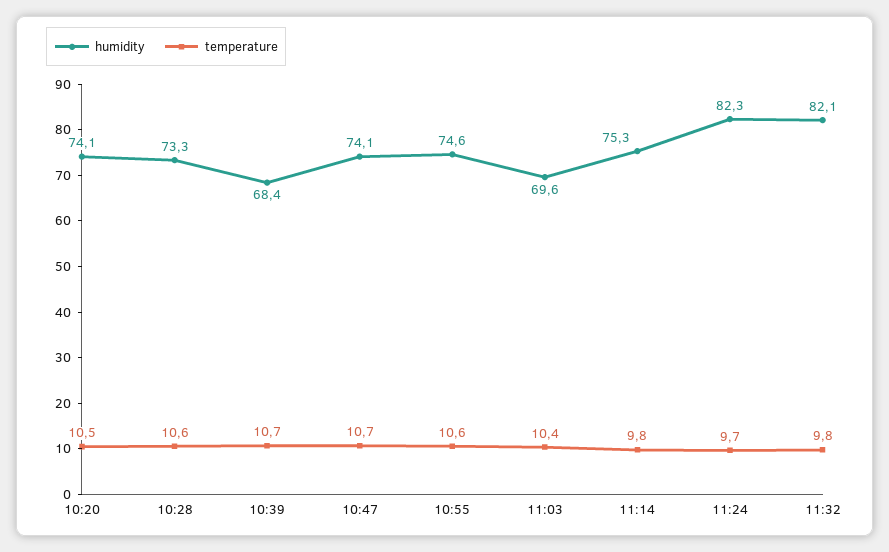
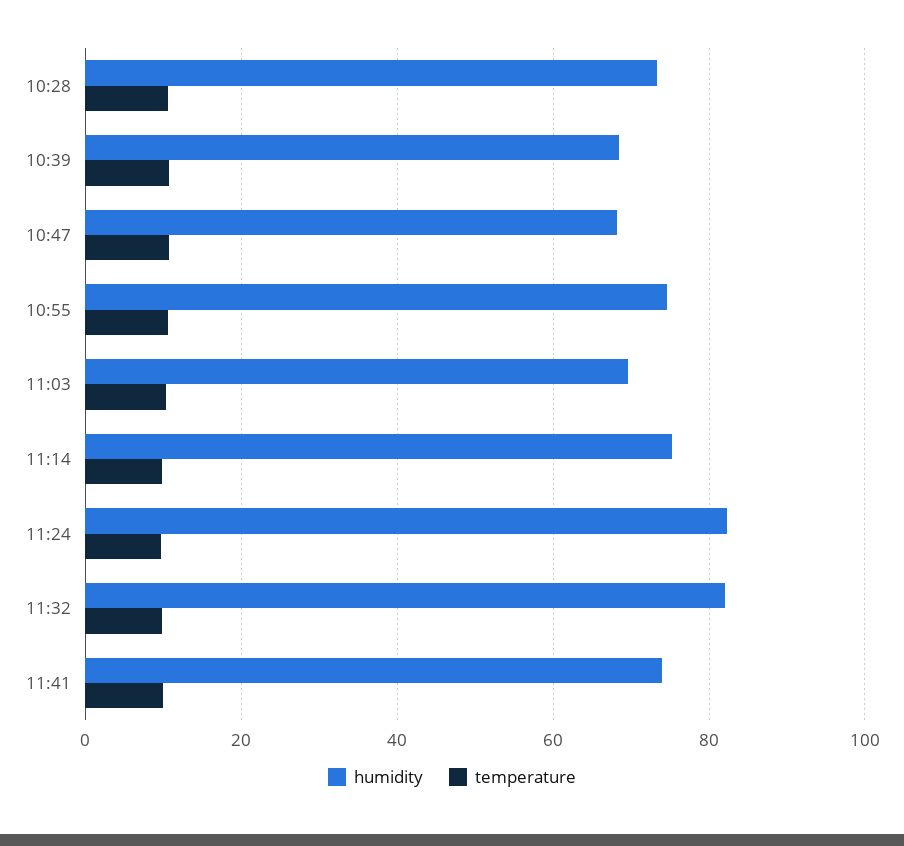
humidity, 10:20: 74.1 -> none
temperature, 10:20: 10.5 -> none
humidity, 10:47: 74.1 -> 68
humidity, 11:41: none -> 74
temperature, 11:41: none -> 10

